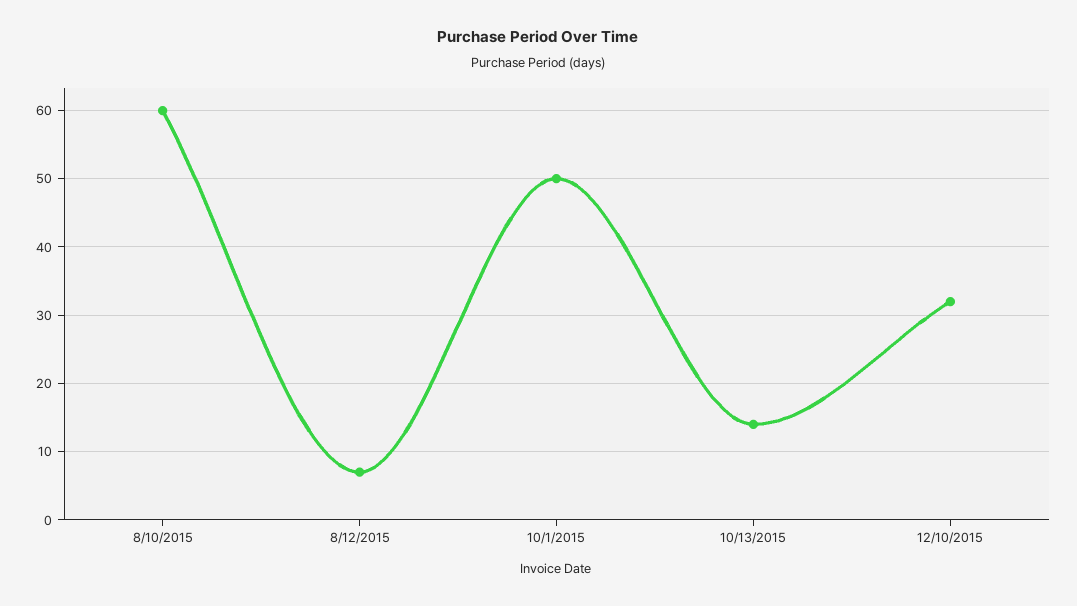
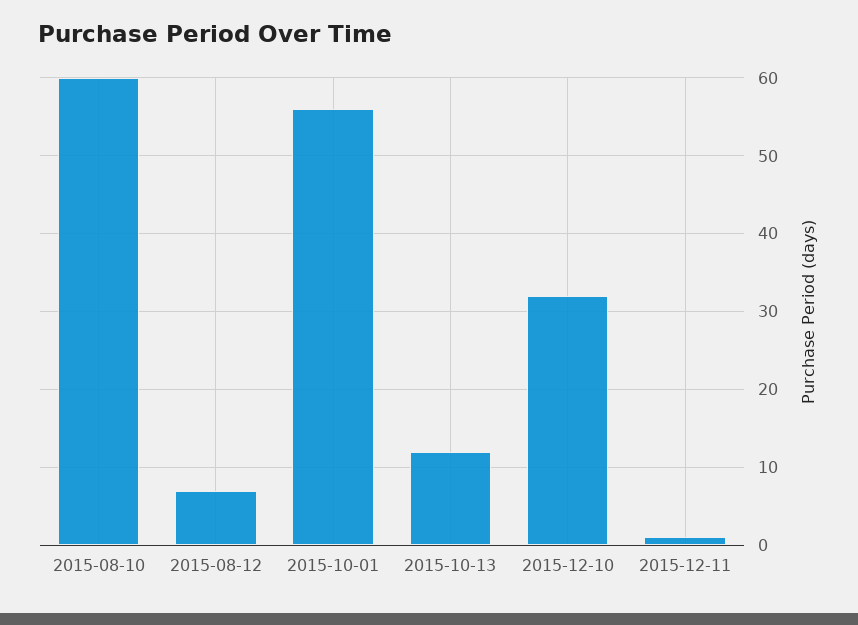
10/1/2015: 50 -> 56
10/13/2015: 14 -> 12
2015-12-11: none -> 1

